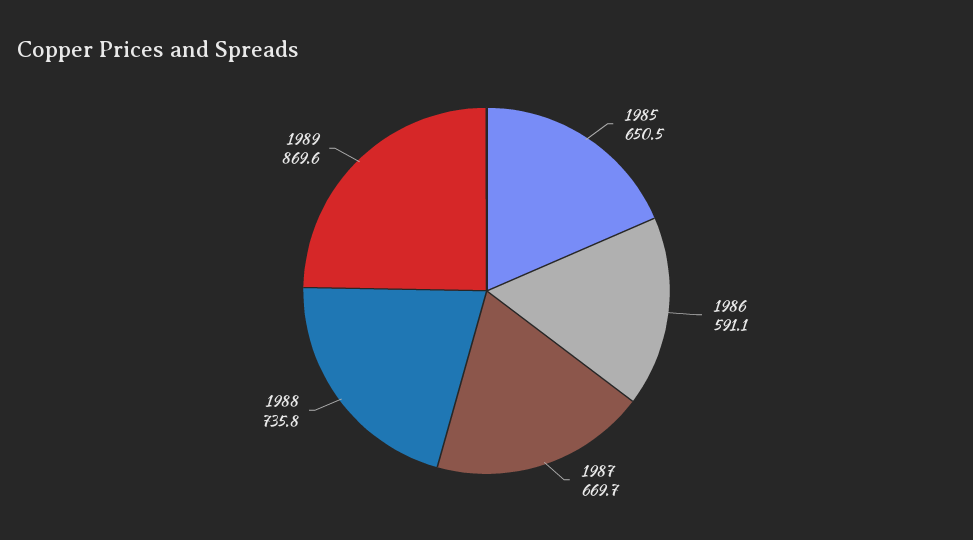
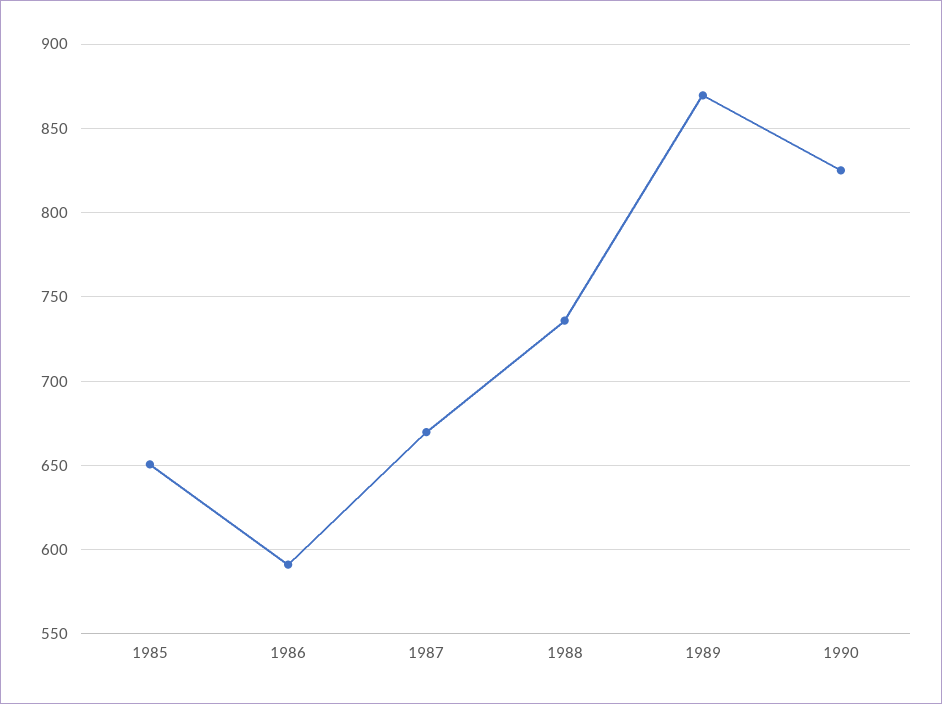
1990: none -> 825

